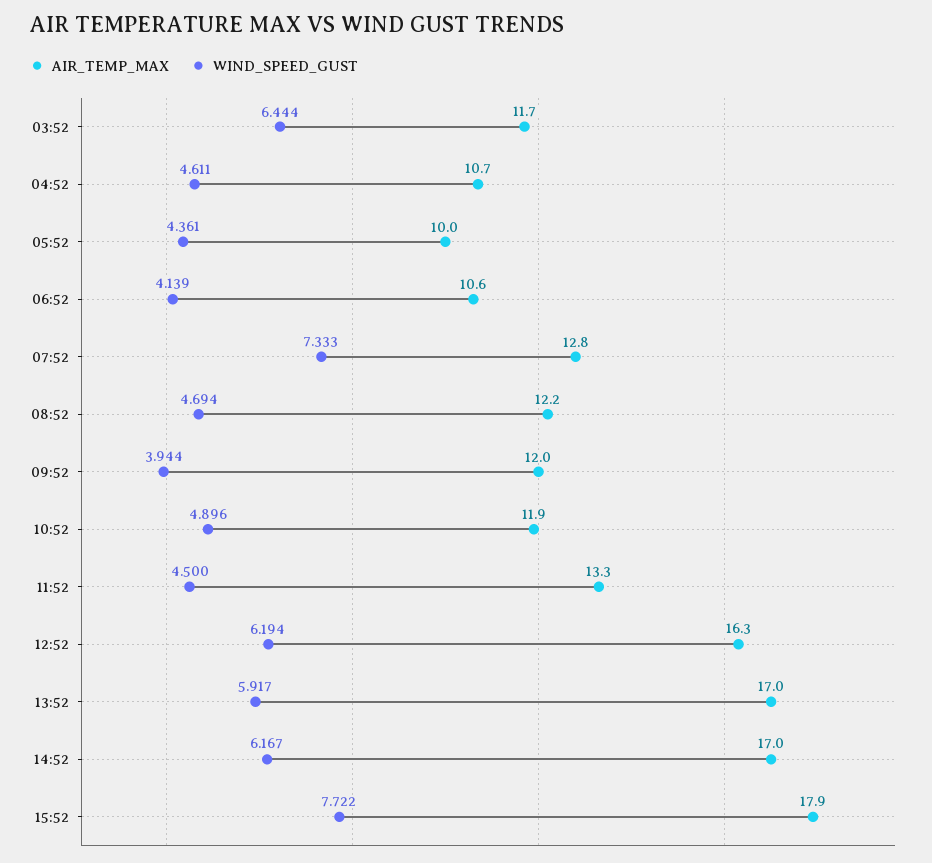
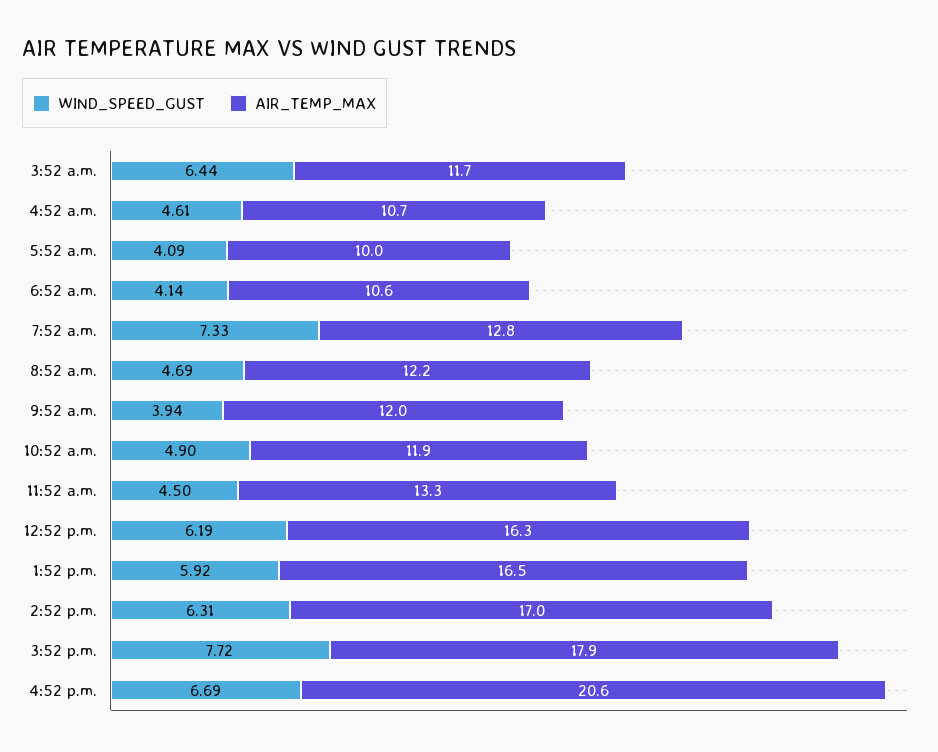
WIND_SPEED_GUST, 05:52: 4.361 -> 4.09
AIR_TEMP_MAX, 13:52: 17 -> 16.5
WIND_SPEED_GUST, 14:52: 6.167 -> 6.31
WIND_SPEED_GUST, 4:52 p.m.: none -> 6.69
AIR_TEMP_MAX, 4:52 p.m.: none -> 20.6

